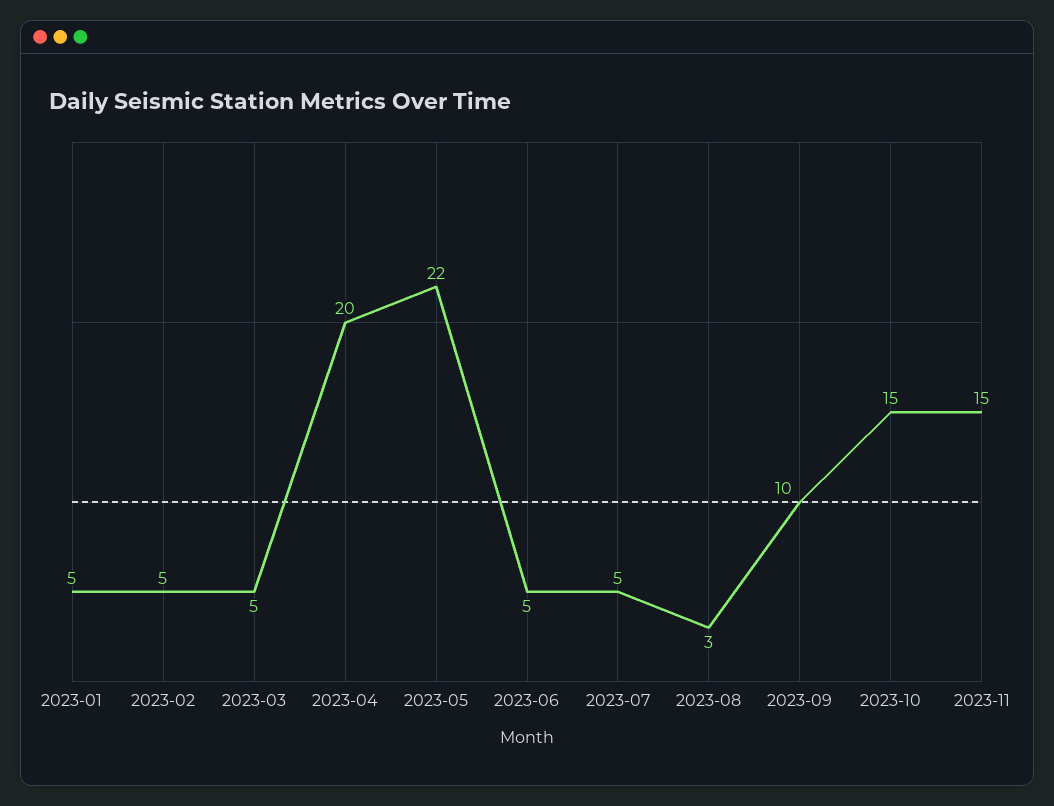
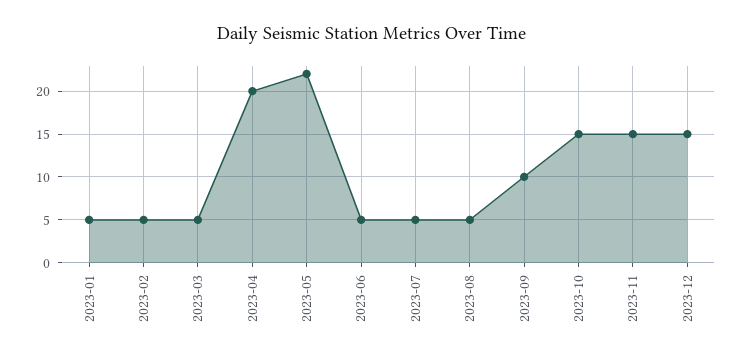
2023-08: 3 -> 5
2023-12: none -> 15

